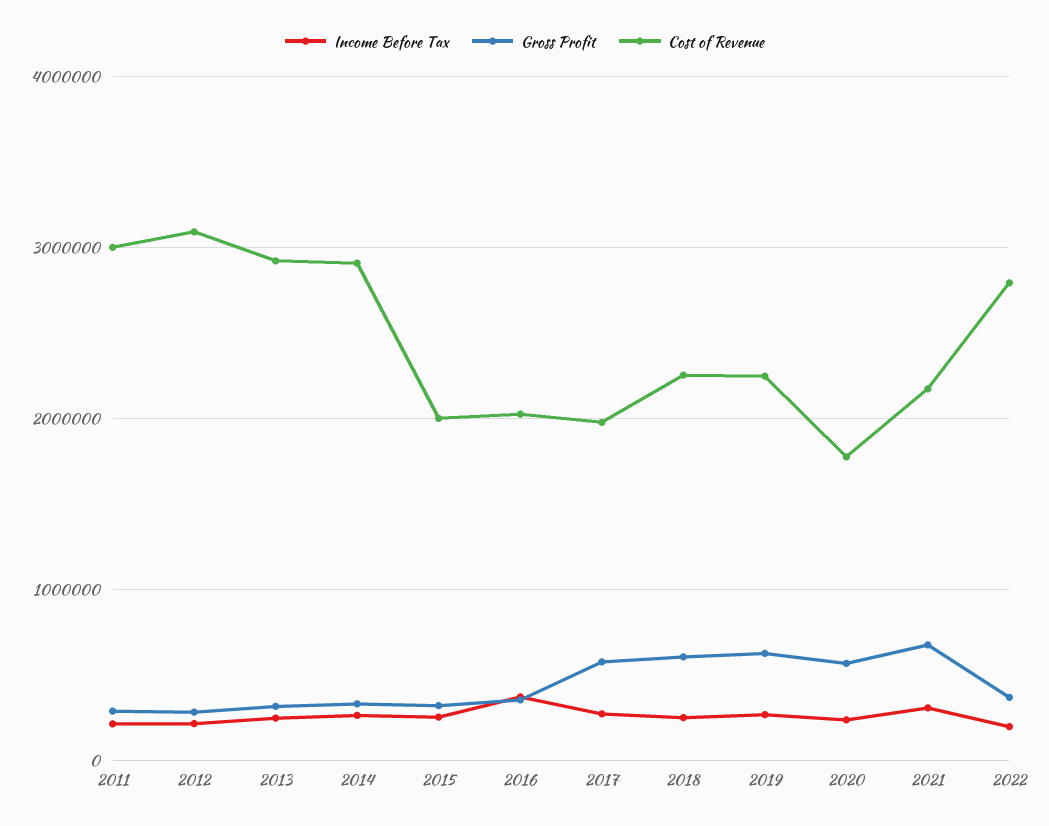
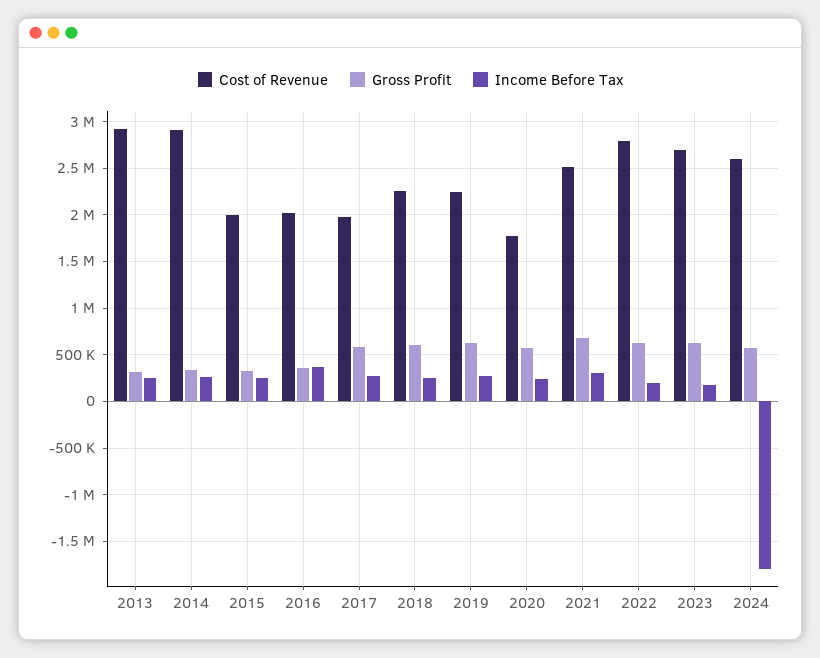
Income Before Tax, 2011: 200000 -> none
Gross Profit, 2011: 300000 -> none
Cost of Revenue, 2011: 3000000 -> none
Income Before Tax, 2012: 200000 -> none
Gross Profit, 2012: 300000 -> none
Cost of Revenue, 2012: 3100000 -> none
Cost of Revenue, 2021: 2200000 -> 2500000
Gross Profit, 2022: 400000 -> 600000
Cost of Revenue, 2023: none -> 2700000
Gross Profit, 2023: none -> 600000
Income Before Tax, 2023: none -> 200000
Cost of Revenue, 2024: none -> 2600000
Gross Profit, 2024: none -> 600000
Income Before Tax, 2024: none -> -1800000

